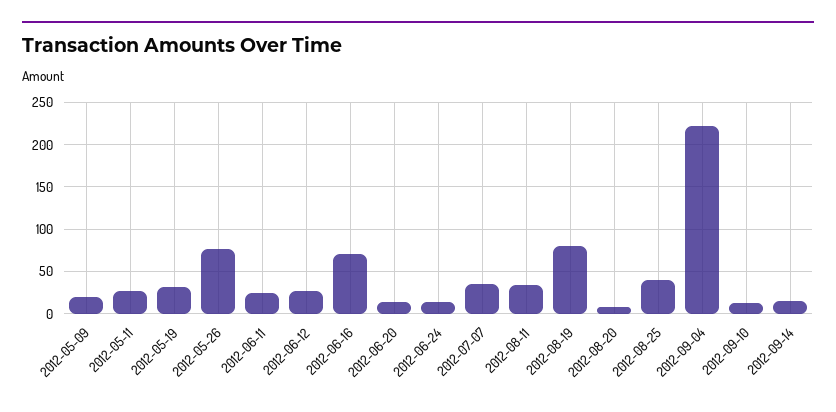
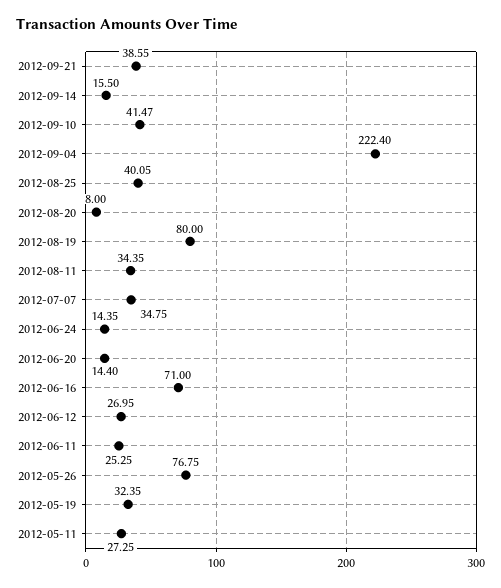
2012-05-09: 20 -> none
2012-09-10: 10 -> 41.47
2012-09-21: none -> 38.55

